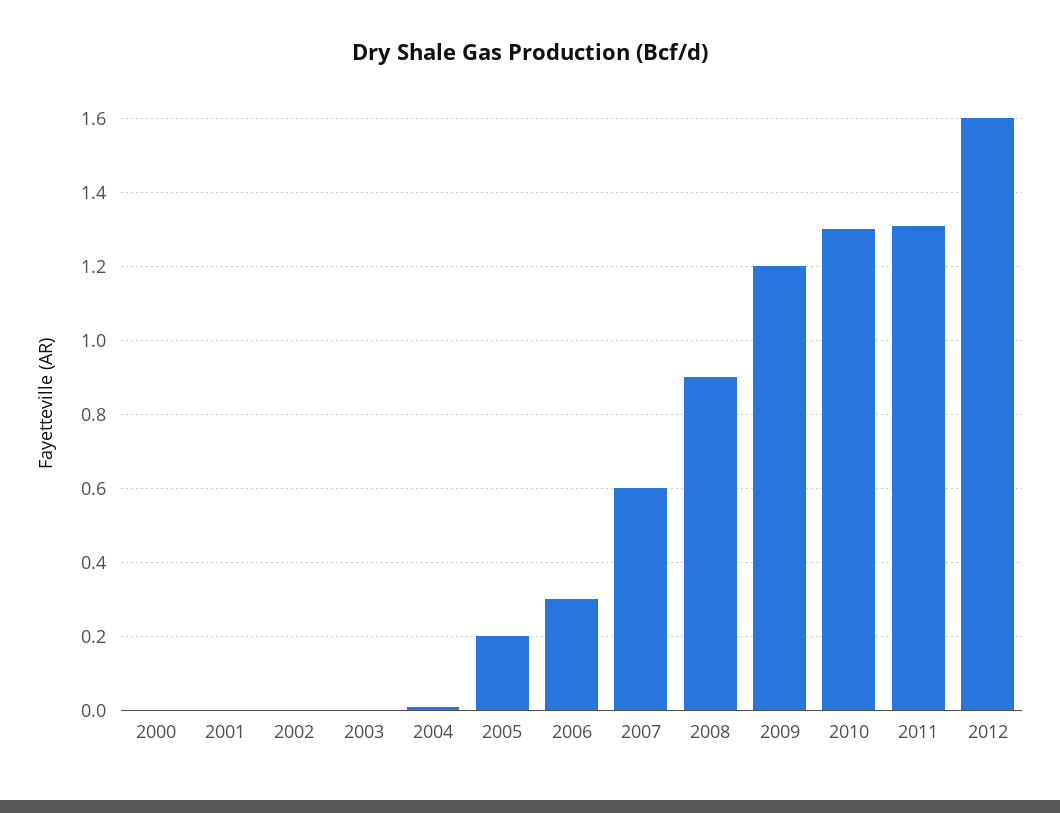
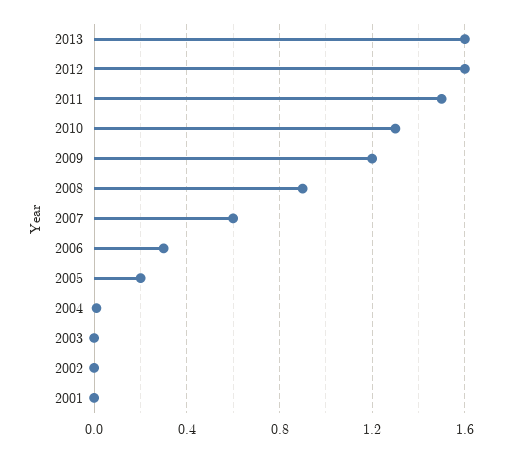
2000: 0 -> none
2011: 1.3 -> 1.5
2013: none -> 1.6

